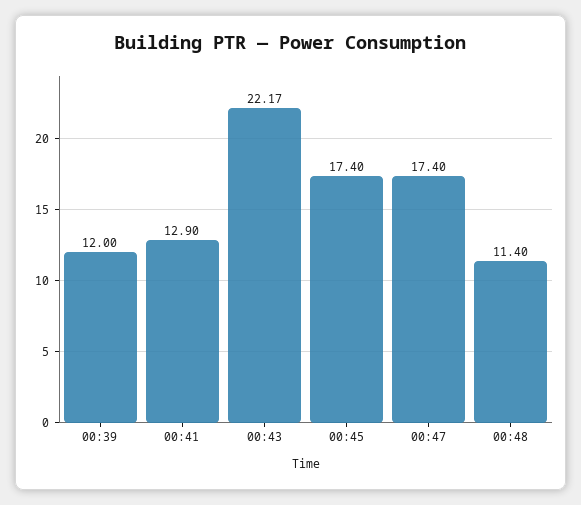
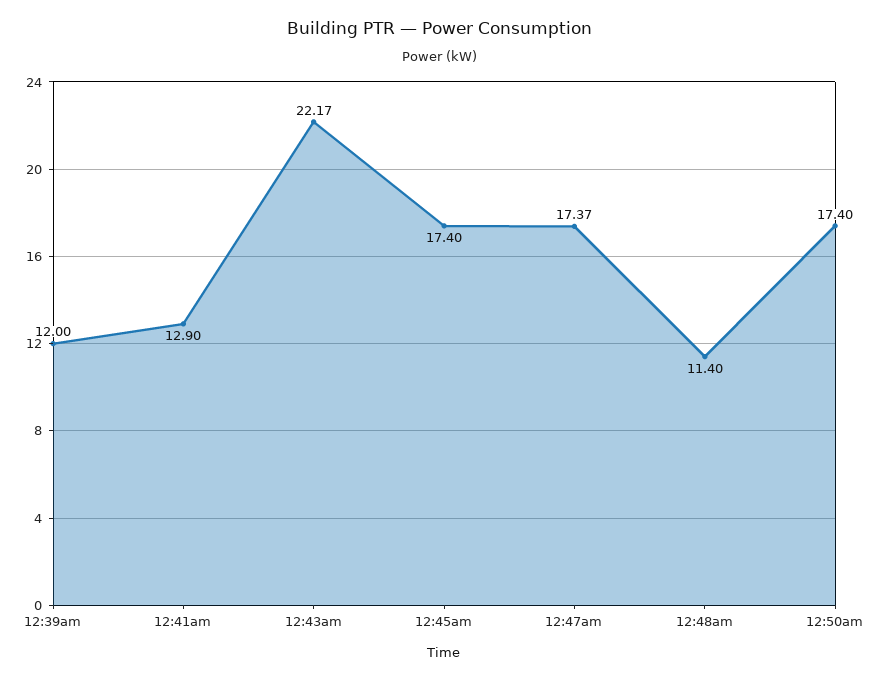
00:47: 17.4 -> 17.37
12:50am: none -> 17.4

